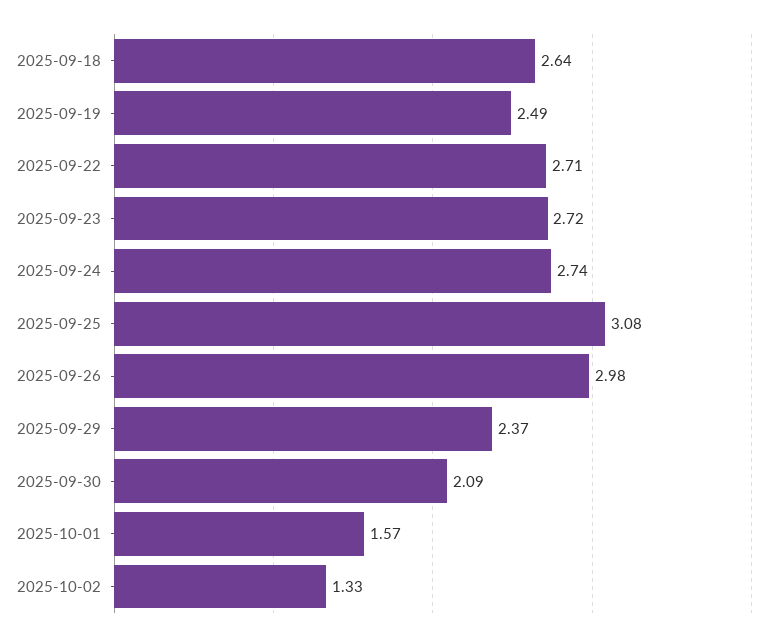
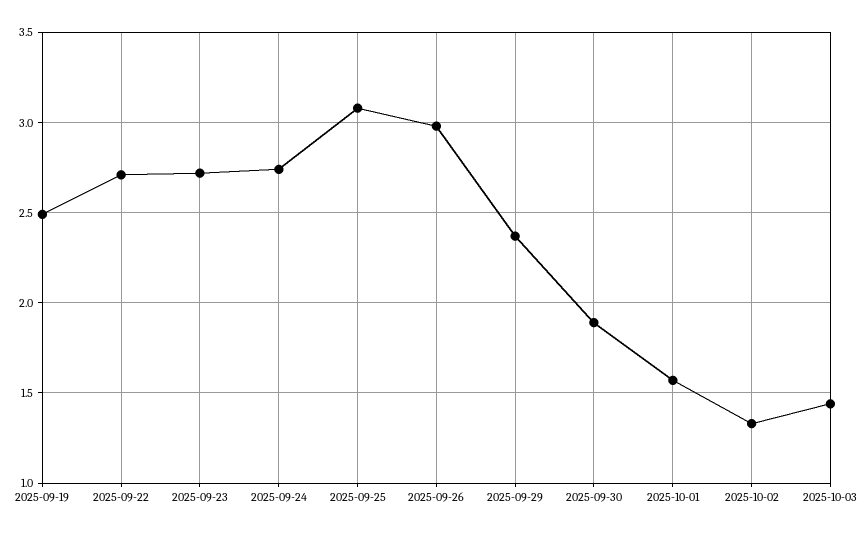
2025-09-18: 2.64 -> none
2025-09-30: 2.09 -> 1.9
2025-10-03: none -> 1.45

